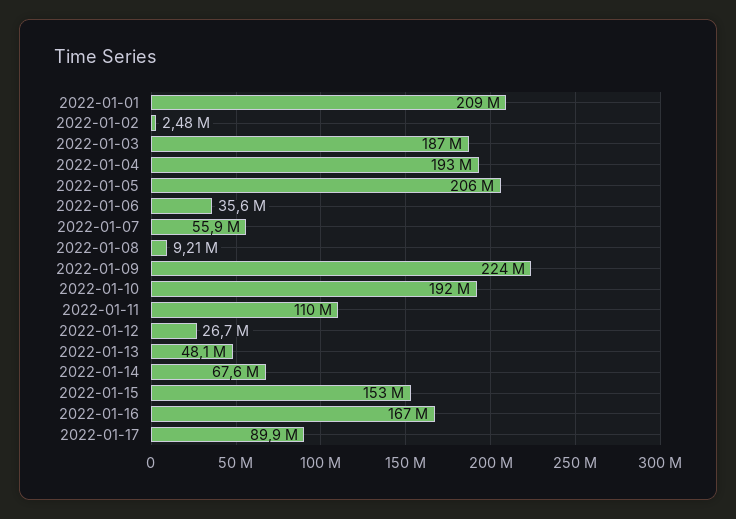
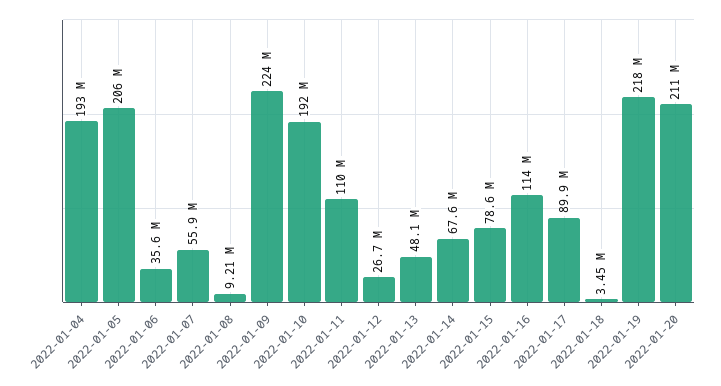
2022-01-01: 209000000 -> none
2022-01-02: 2480000 -> none
2022-01-03: 187000000 -> none
2022-01-15: 153000000 -> 78600000
2022-01-16: 167000000 -> 114000000
2022-01-18: none -> 3450000
2022-01-19: none -> 218000000
2022-01-20: none -> 211000000

